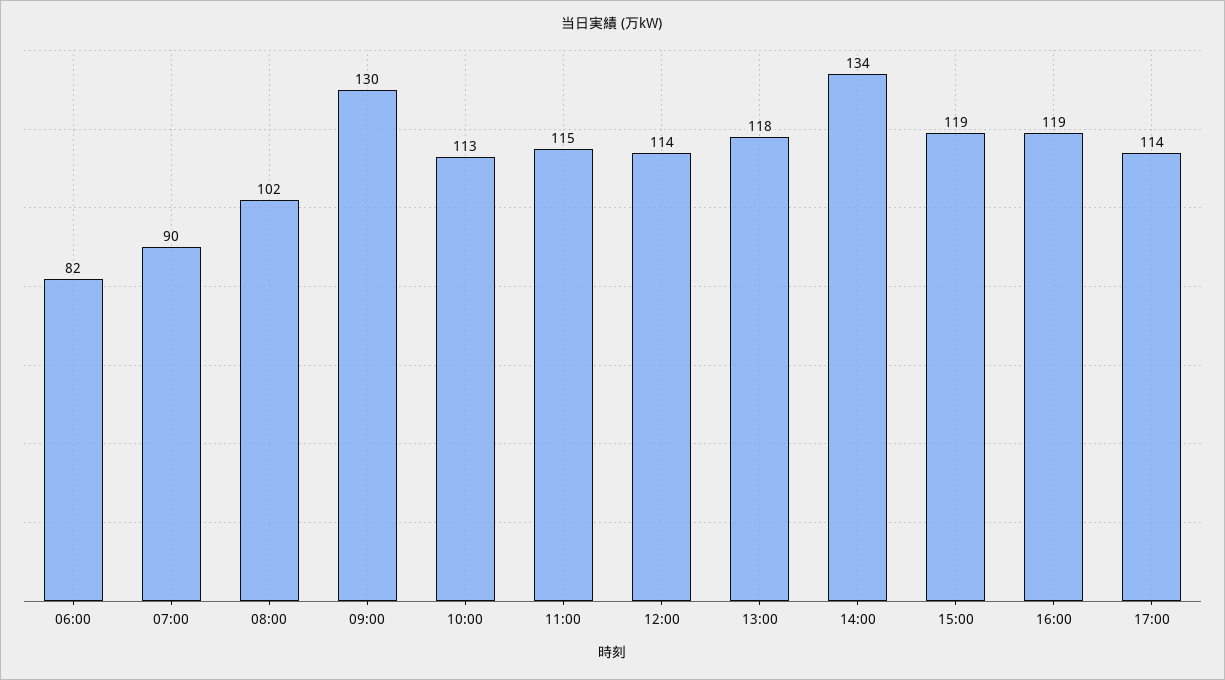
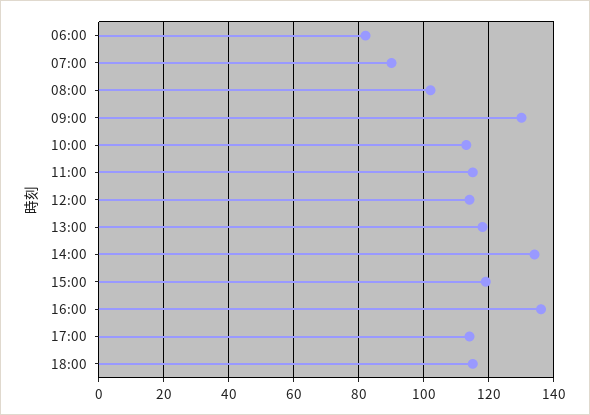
16:00: 119 -> 135
18:00: none -> 115

